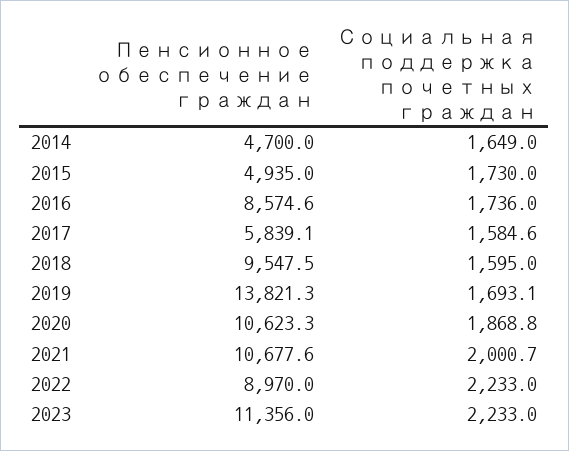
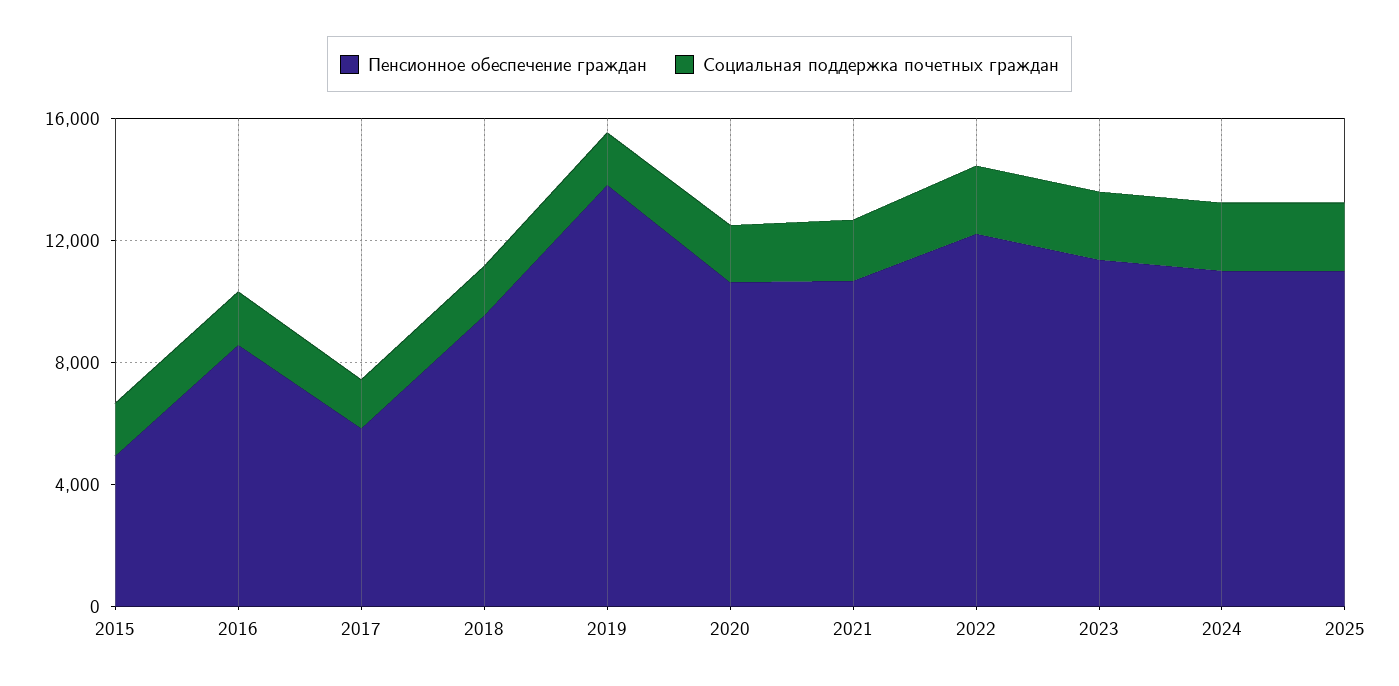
Пенсионное обеспечение граждан, 2014: 4700 -> none
Социальная поддержка почетных граждан, 2014: 1649 -> none
Пенсионное обеспечение граждан, 2022: 8970 -> 12000
Пенсионное обеспечение граждан, 2024: none -> 11000
Социальная поддержка почетных граждан, 2024: none -> 2000
Пенсионное обеспечение граждан, 2025: none -> 11000
Социальная поддержка почетных граждан, 2025: none -> 2000

